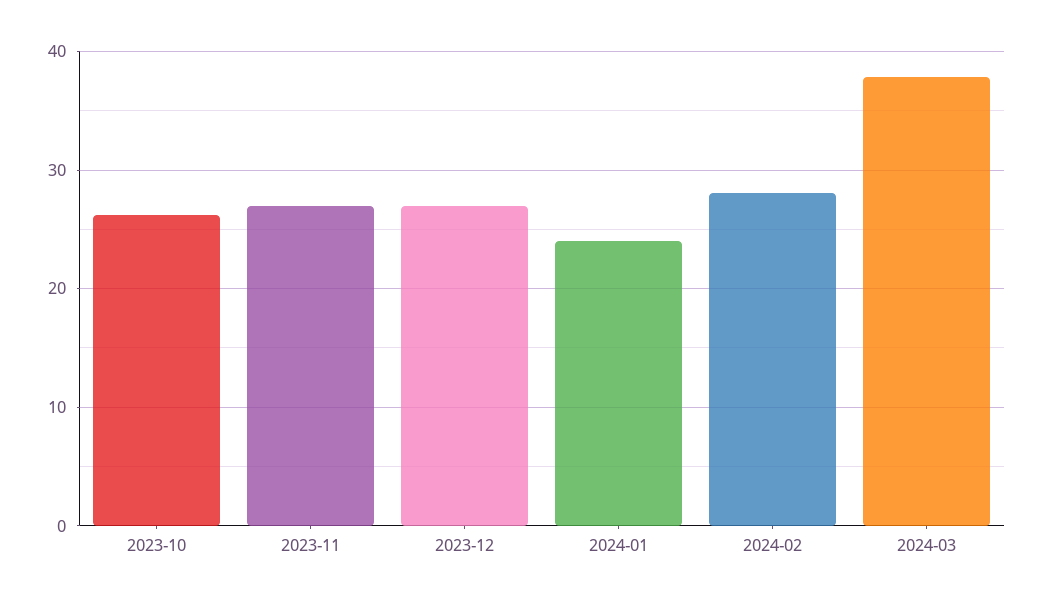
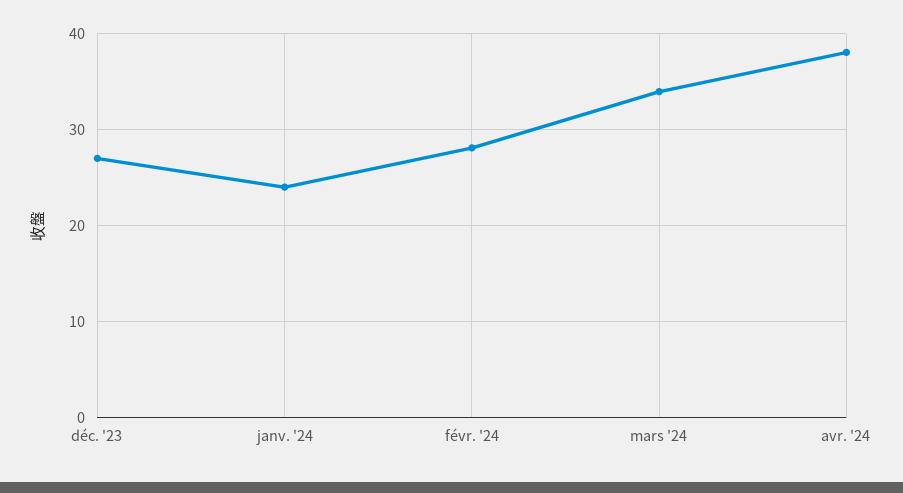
2023-10: 26 -> none
2023-11: 27 -> none
2024-03: 38 -> 34
avr. '24: none -> 38

